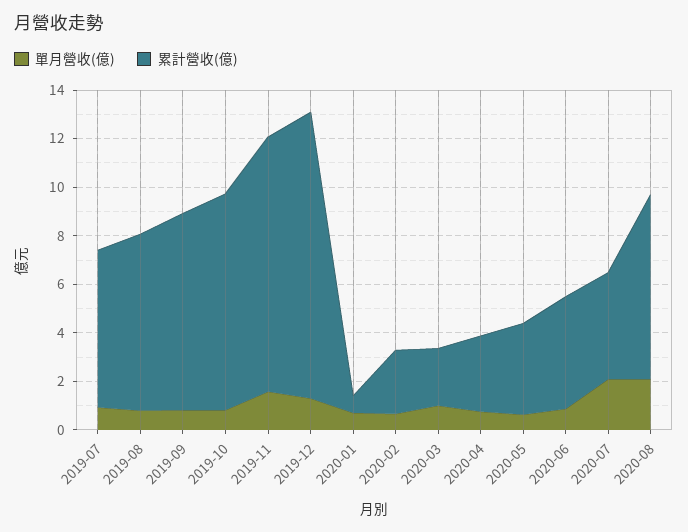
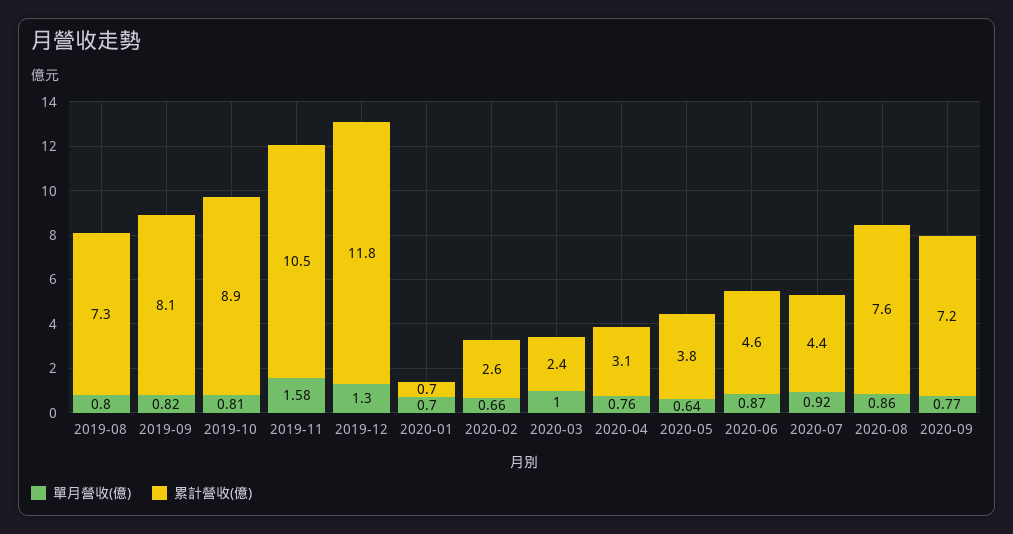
單月營收(億), 2019-07: 1 -> none
累計營收(億), 2019-07: 6.5 -> none
單月營收(億), 2020-07: 2 -> 0.92
單月營收(億), 2020-08: 2 -> 0.86
單月營收(億), 2020-09: none -> 0.77
累計營收(億), 2020-09: none -> 7.2

